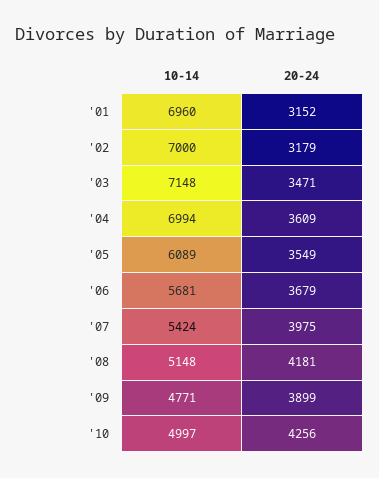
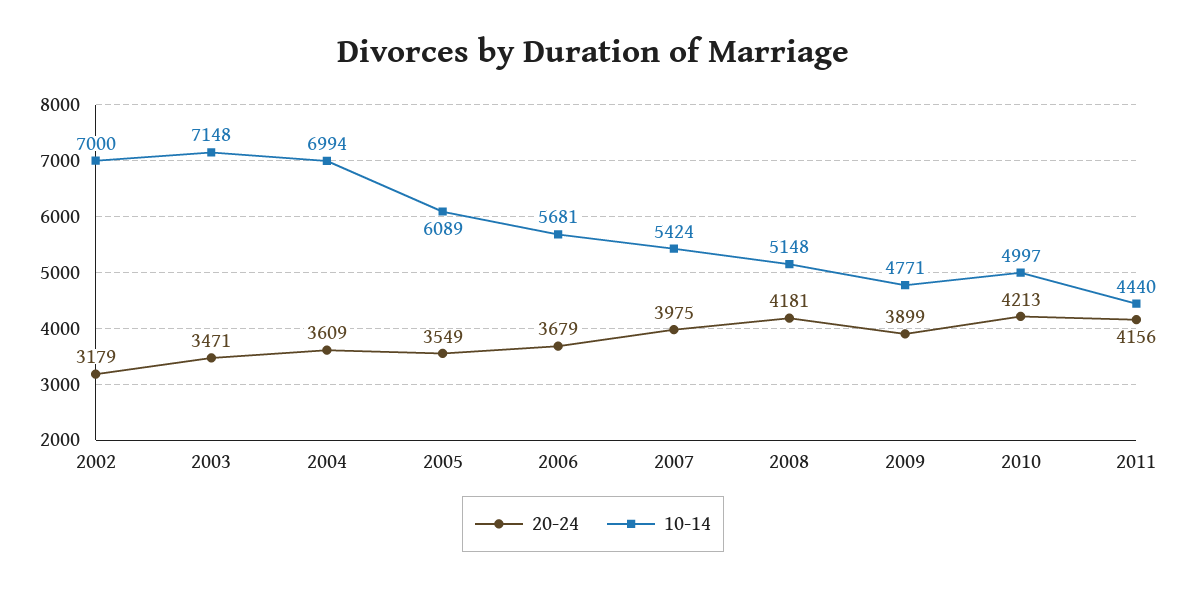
10-14, '01: 6960 -> none
20-24, '01: 3152 -> none
20-24, '10: 4256 -> 4213
20-24, 2011: none -> 4156
10-14, 2011: none -> 4440

